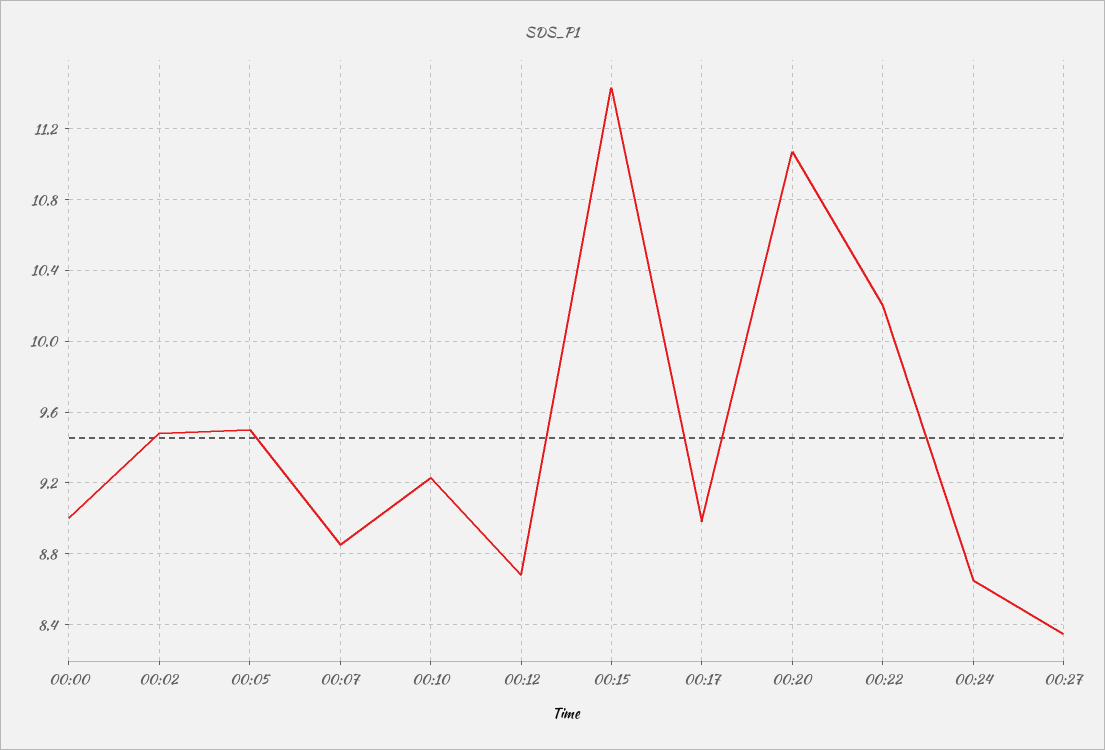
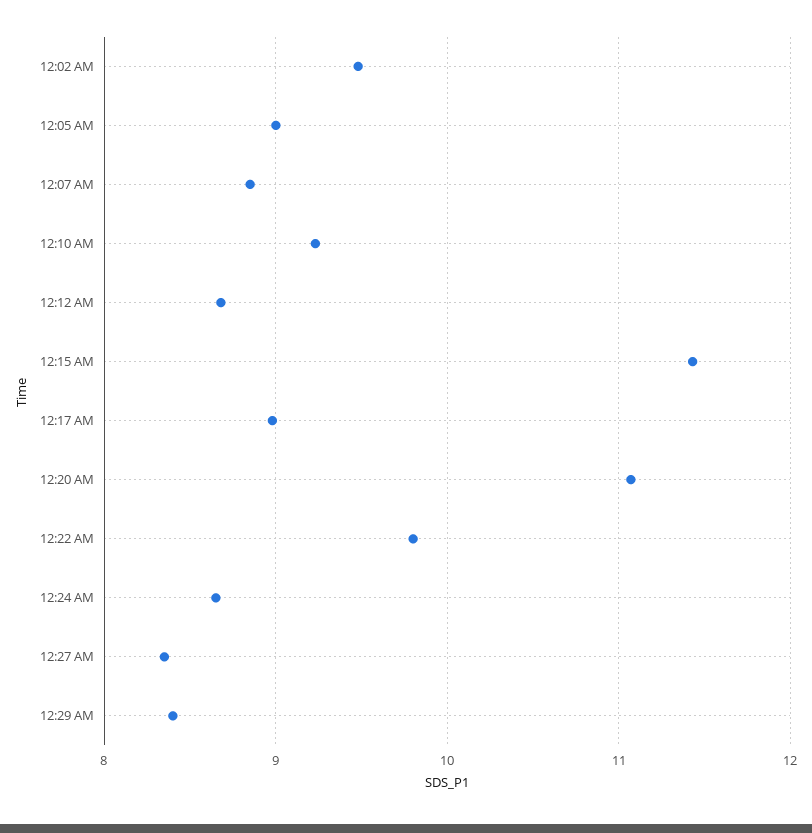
00:00: 9 -> none
00:05: 9.5 -> 9
00:22: 10.2 -> 9.8
12:29 AM: none -> 8.4

